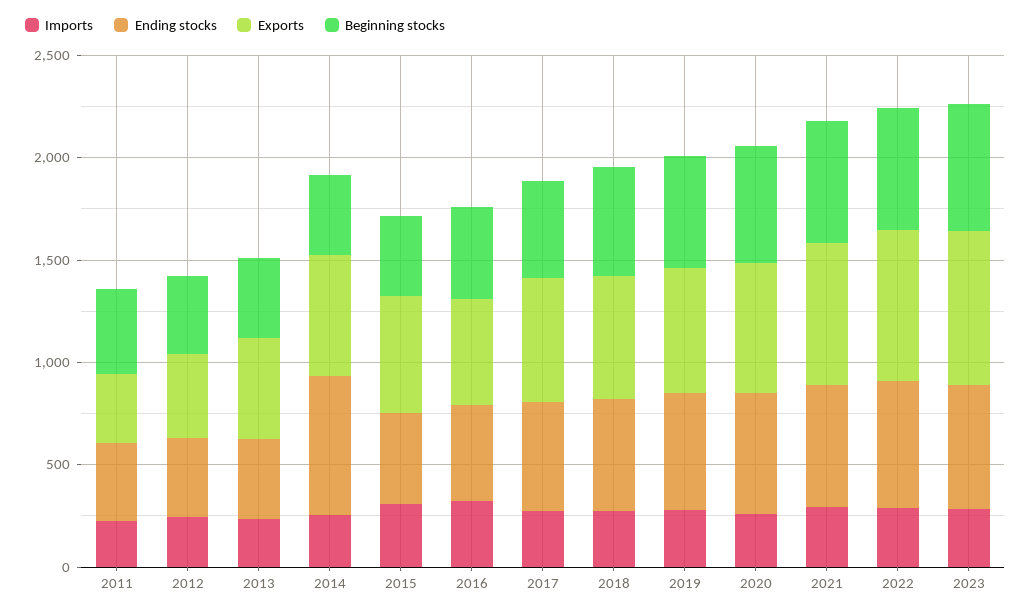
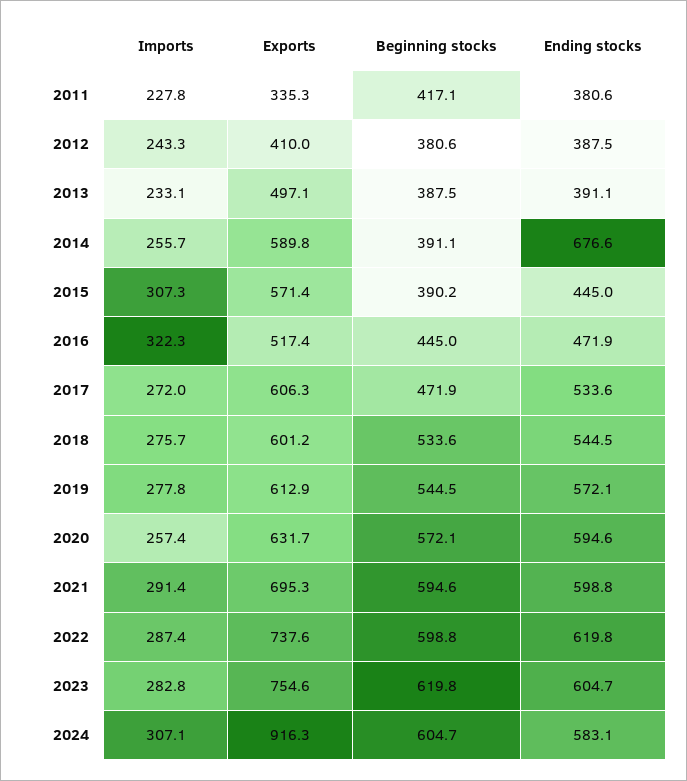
Imports, 2024: none -> 307.1
Exports, 2024: none -> 916.3
Beginning stocks, 2024: none -> 604.7
Ending stocks, 2024: none -> 583.1

